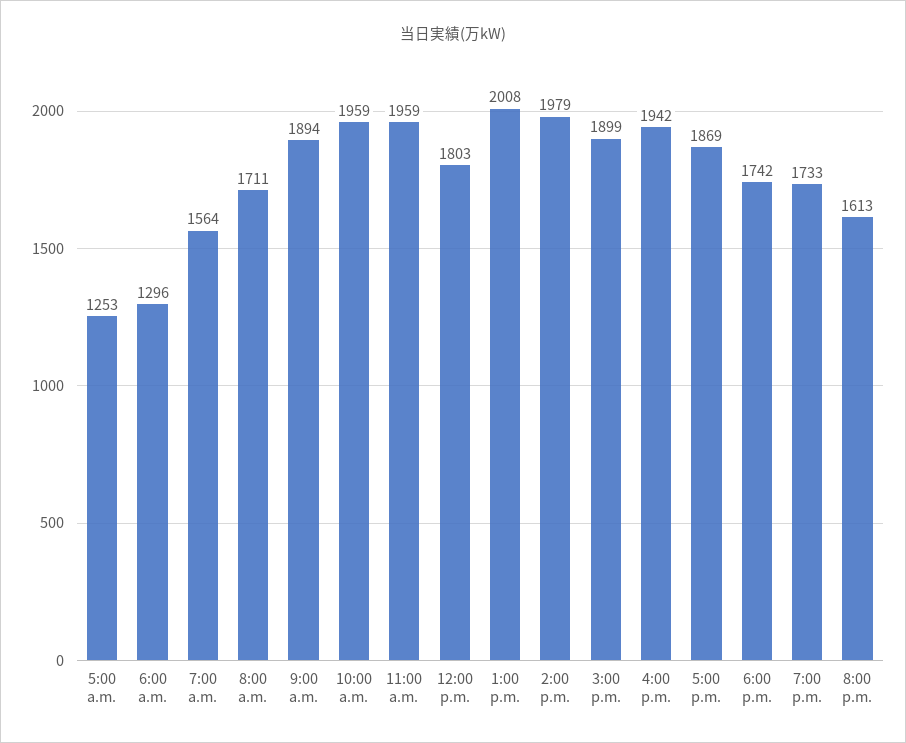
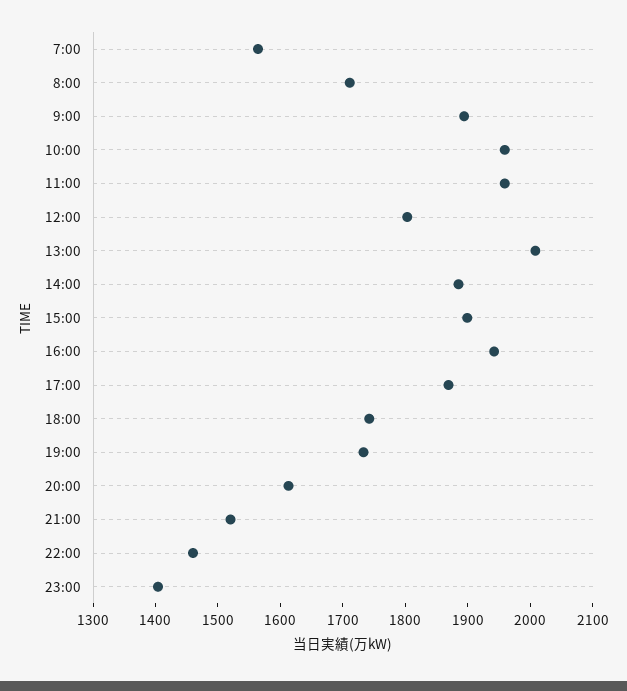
5:00 a.m.: 1253 -> none
6:00 a.m.: 1296 -> none
2:00 p.m.: 1979 -> 1880
21:00: none -> 1520
22:00: none -> 1460
23:00: none -> 1400

